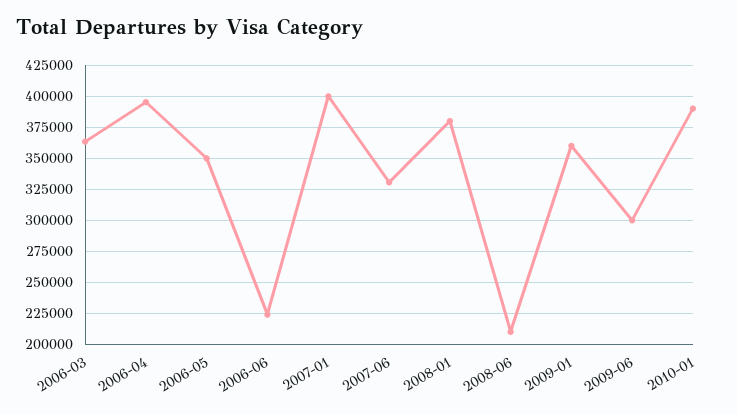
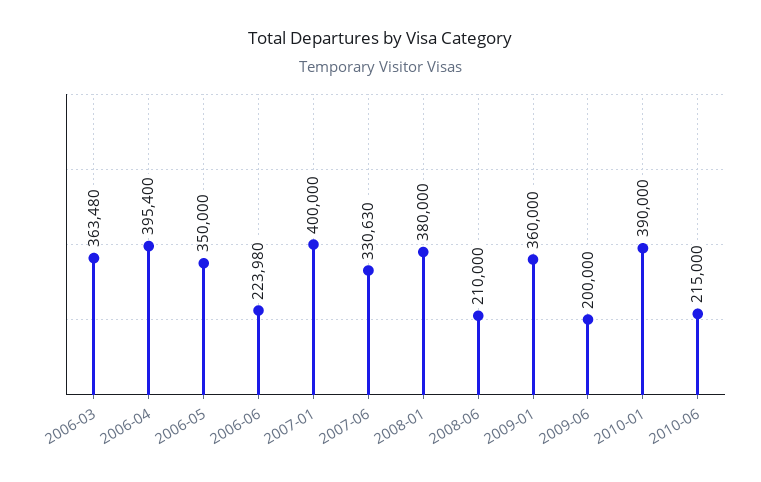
2009-06: 300000 -> 200000
2010-06: none -> 215000

